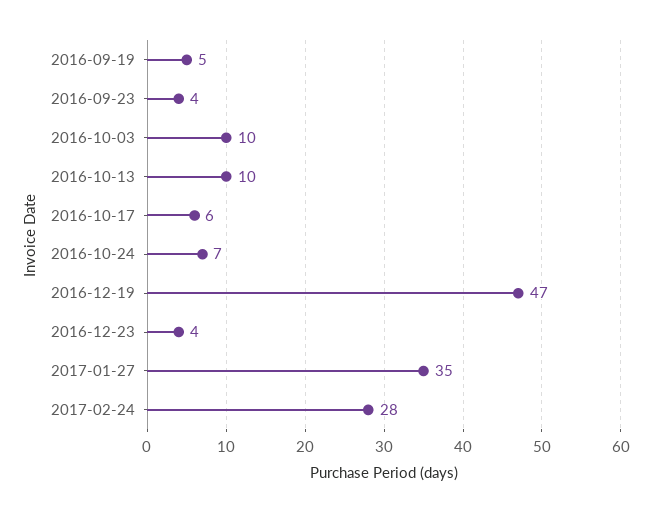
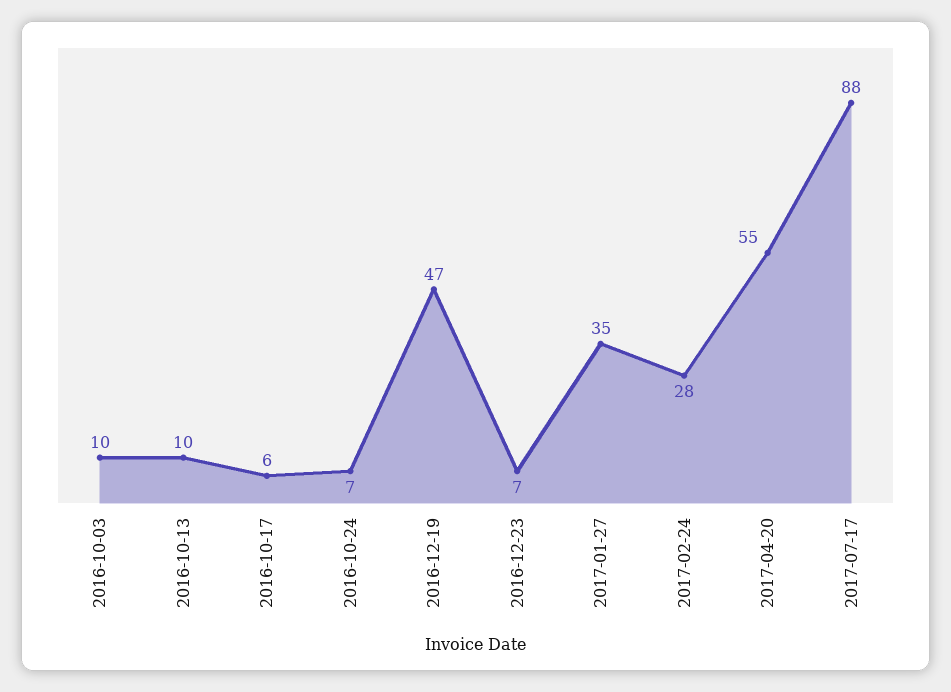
2016-09-19: 5 -> none
2016-09-23: 4 -> none
2016-12-23: 4 -> 7
2017-04-20: none -> 55
2017-07-17: none -> 88

